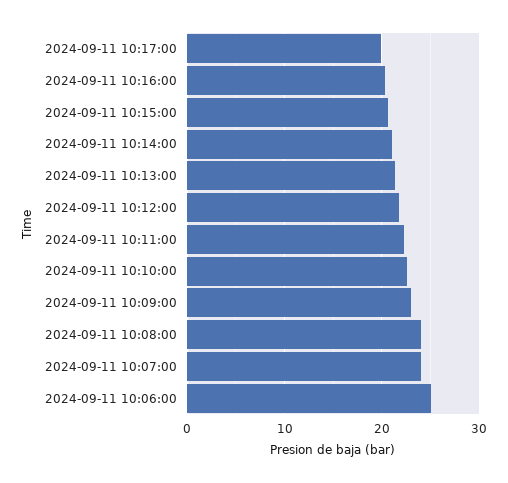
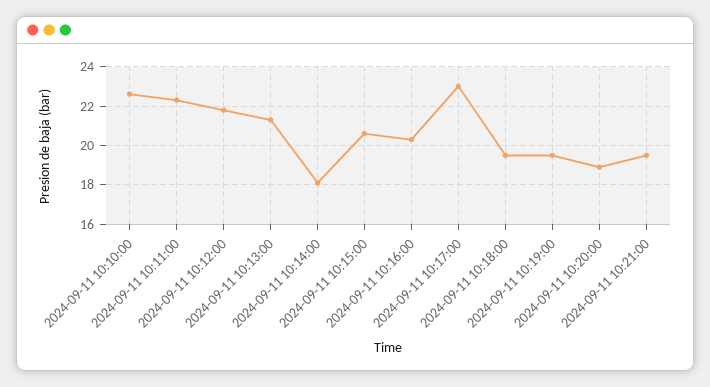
2024-09-11 10:17:00: 20 -> 23
2024-09-11 10:14:00: 21 -> 18
2024-09-11 10:09:00: 23 -> none
2024-09-11 10:08:00: 24 -> none
2024-09-11 10:07:00: 24 -> none
2024-09-11 10:06:00: 25 -> none
2024-09-11 10:18:00: none -> 19.5
2024-09-11 10:19:00: none -> 19.5
2024-09-11 10:20:00: none -> 19
2024-09-11 10:21:00: none -> 19.5

